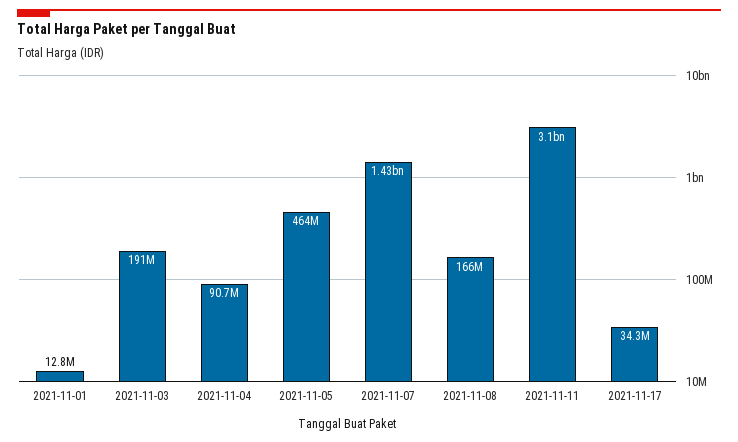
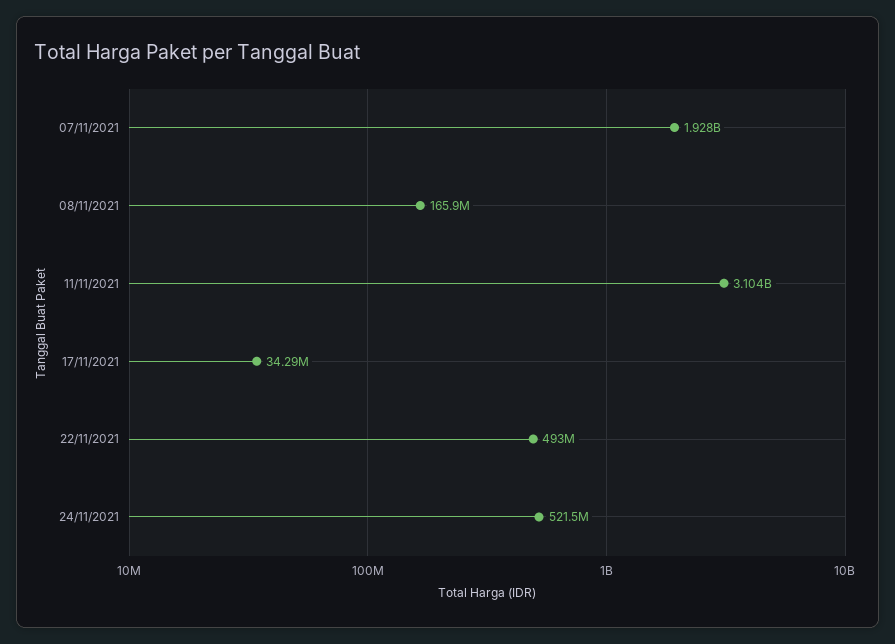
2021-11-01: 12800000 -> none
2021-11-03: 191000000 -> none
2021-11-04: 90700000 -> none
2021-11-05: 464000000 -> none
2021-11-07: 1430000000 -> 1928000000
22/11/2021: none -> 493000000
24/11/2021: none -> 521500000

